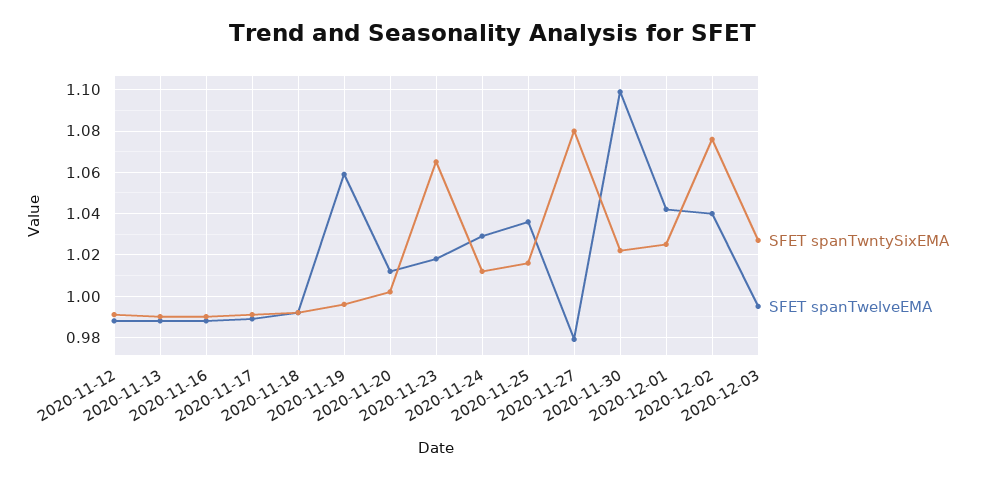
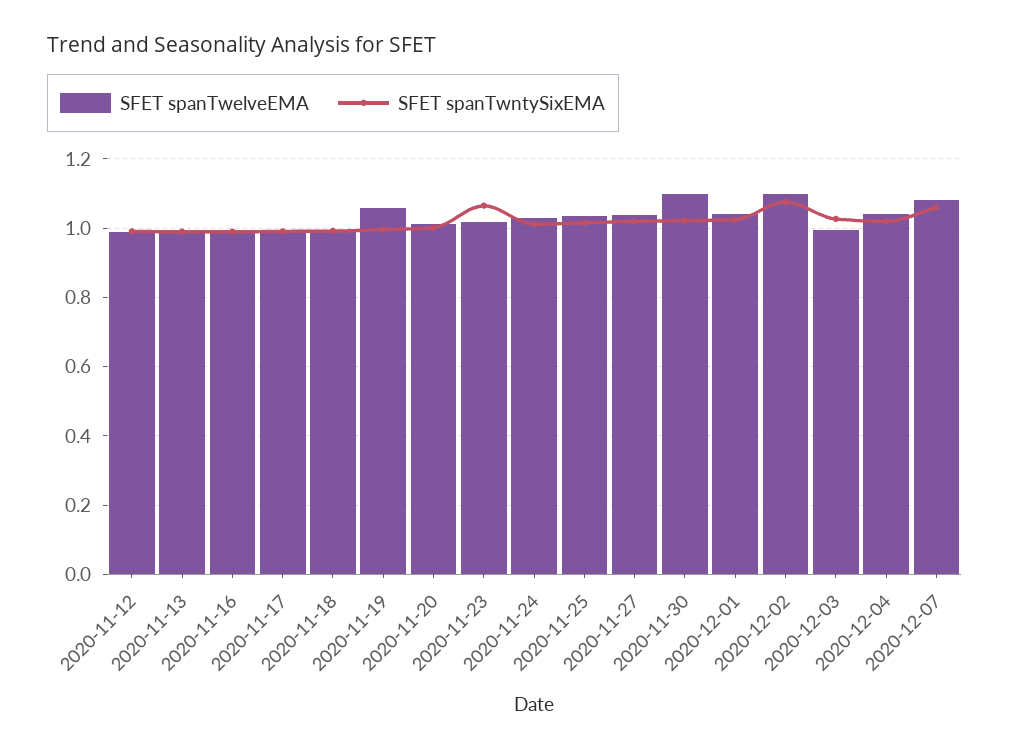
SFET spanTwntySixEMA, 2020-11-27: 1.08 -> 1.02
SFET spanTwelveEMA, 2020-11-27: 0.98 -> 1.04
SFET spanTwelveEMA, 2020-12-02: 1.04 -> 1.1
SFET spanTwelveEMA, 2020-12-04: none -> 1.04
SFET spanTwntySixEMA, 2020-12-04: none -> 1.02
SFET spanTwelveEMA, 2020-12-07: none -> 1.08
SFET spanTwntySixEMA, 2020-12-07: none -> 1.06

